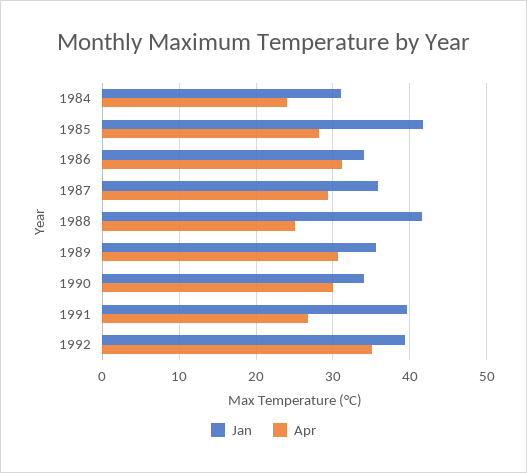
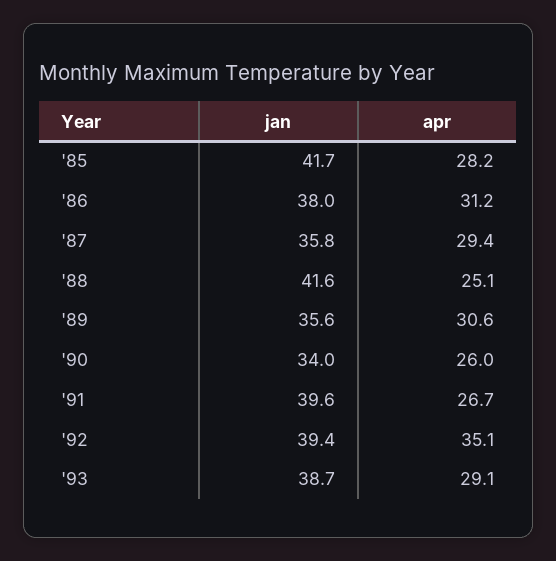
Jan, 1984: 31 -> none
Apr, 1984: 24 -> none
Jan, 1986: 34 -> 38
Apr, 1990: 30 -> 26
Jan, '93: none -> 38.7
Apr, '93: none -> 29.1

